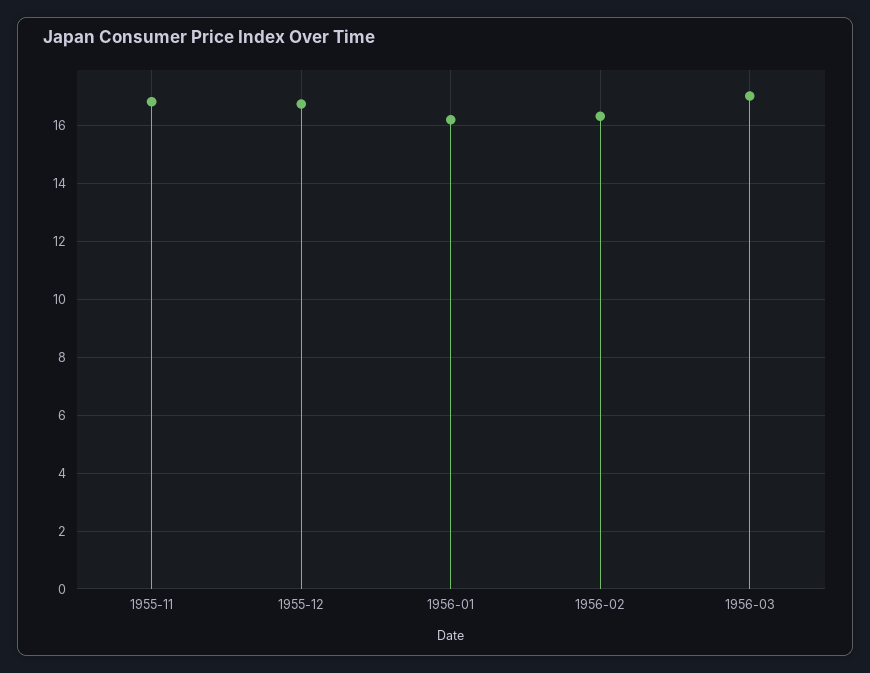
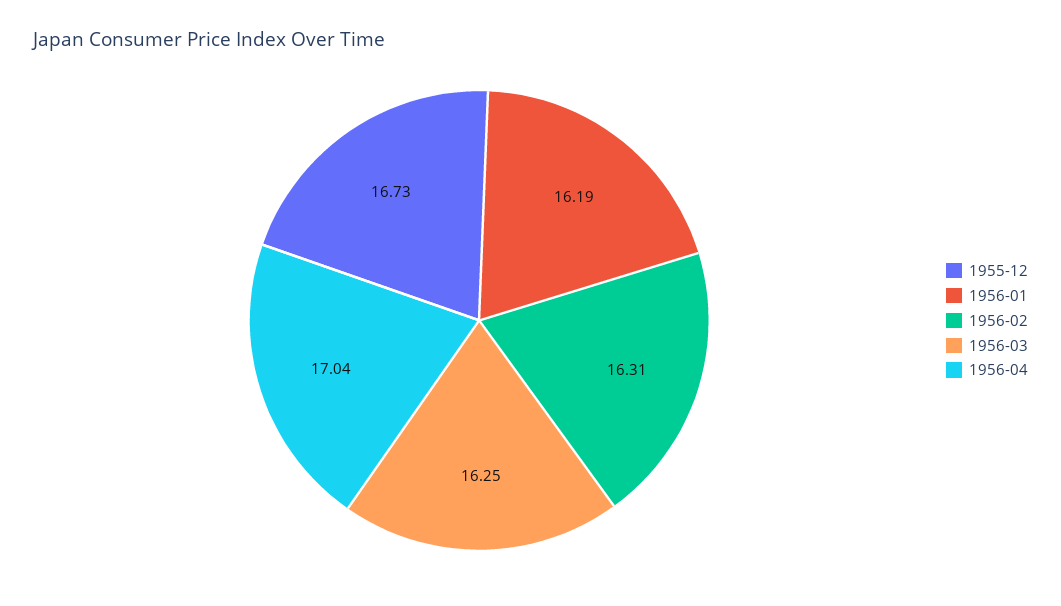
1955-11: 16.75 -> none
1956-03: 17 -> 16.25
1956-04: none -> 17.04

